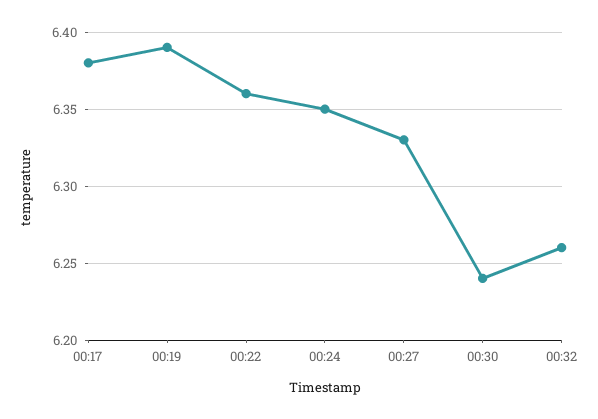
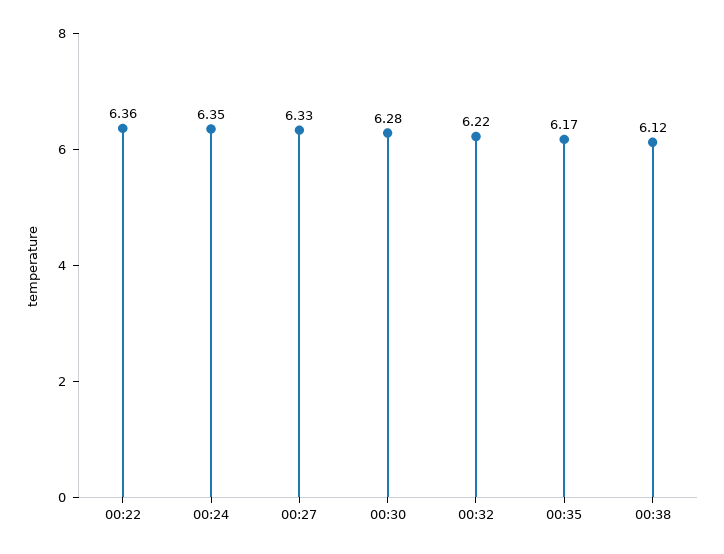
00:17: 6.38 -> none
00:19: 6.39 -> none
00:30: 6.24 -> 6.28
00:32: 6.26 -> 6.22
00:35: none -> 6.17
00:38: none -> 6.12

